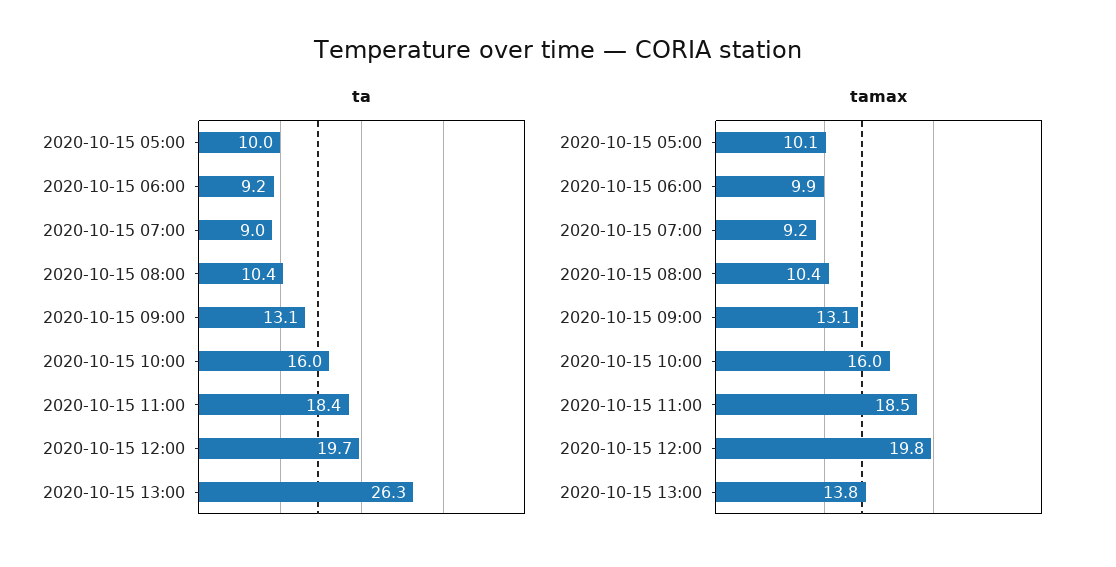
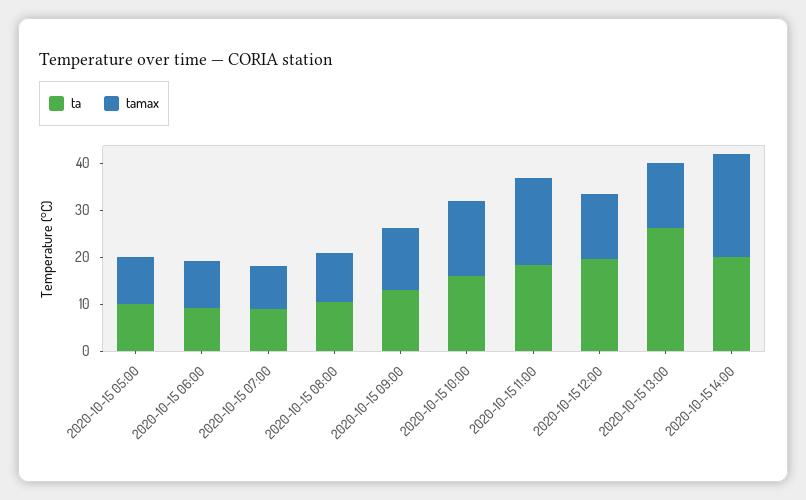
tamax, 2020-10-15 12:00: 19.8 -> 14
ta, 2020-10-15 14:00: none -> 20
tamax, 2020-10-15 14:00: none -> 22

